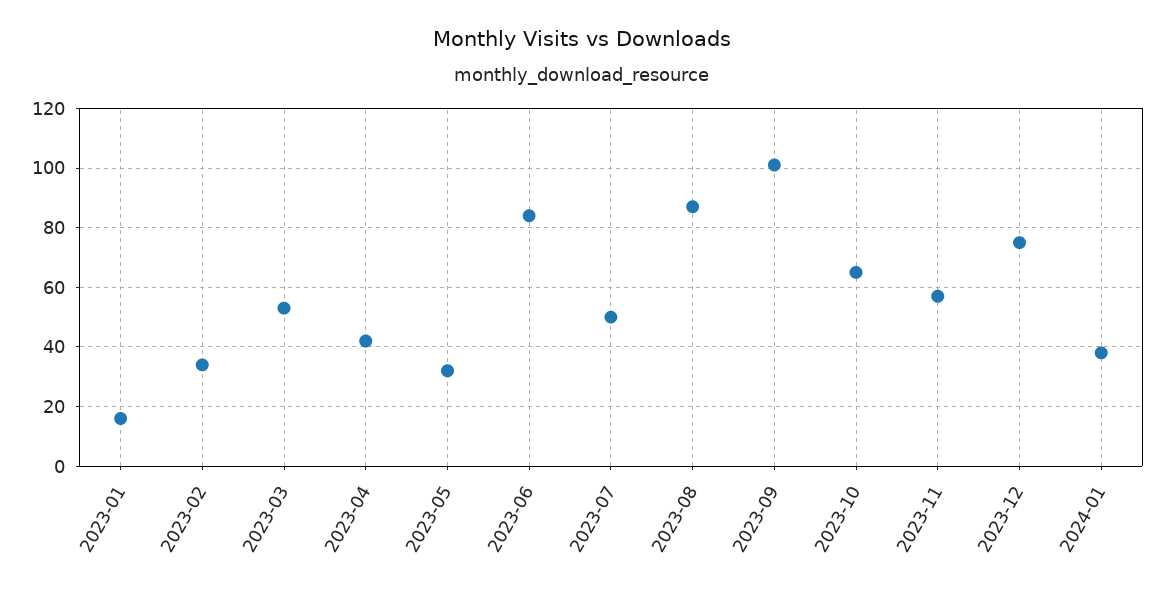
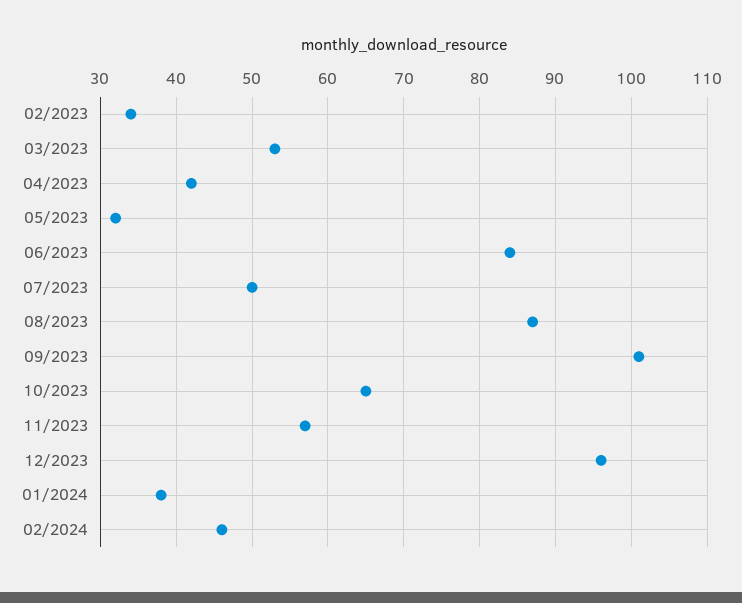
2023-01: 15 -> none
2023-12: 75 -> 96
02/2024: none -> 46

